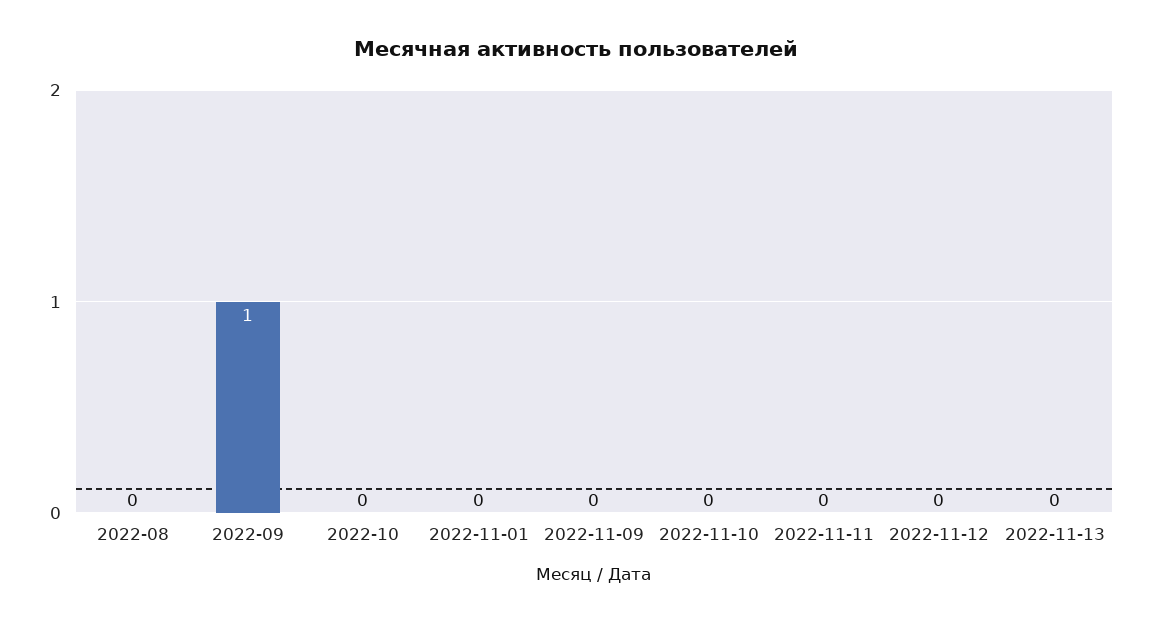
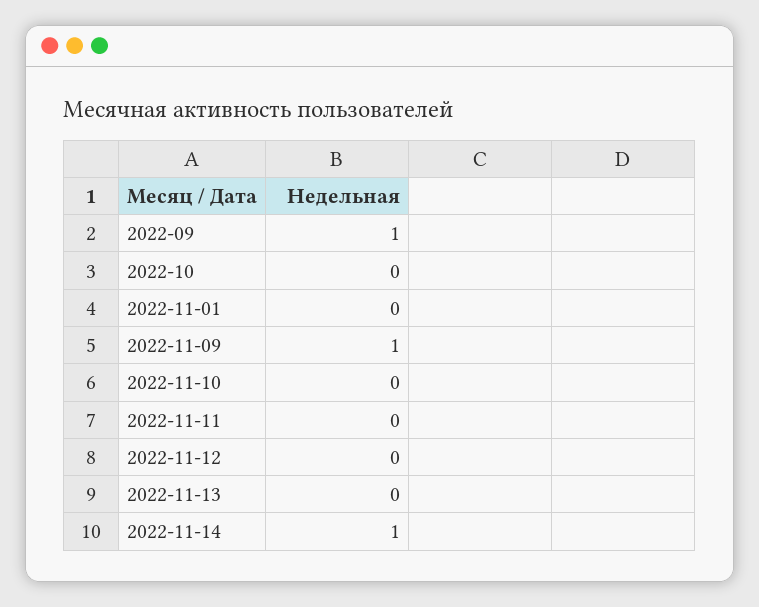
2022-08: 0 -> none
2022-11-09: 0 -> 1
2022-11-14: none -> 1

